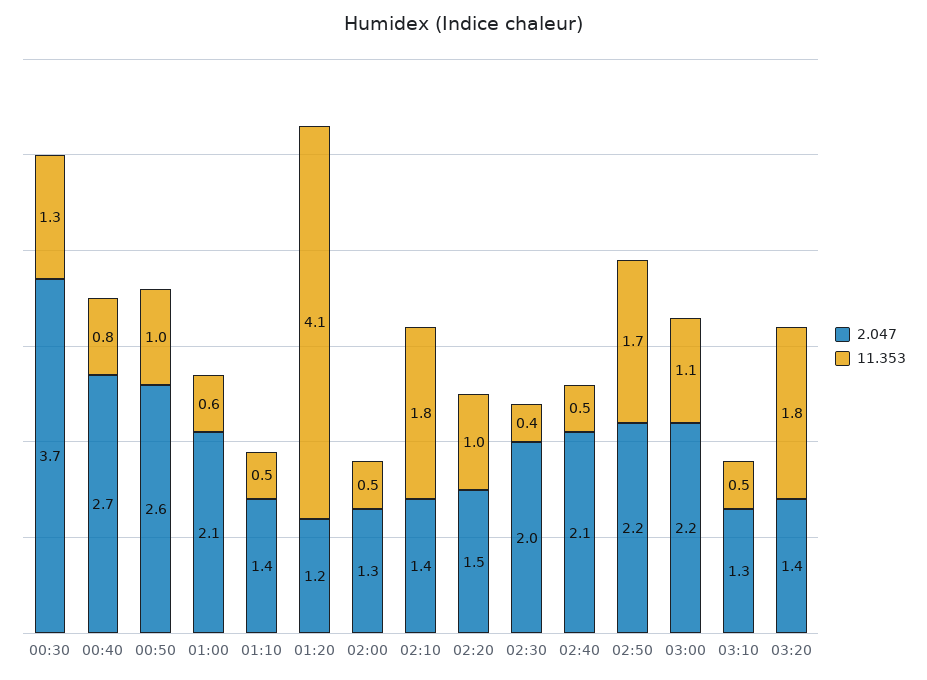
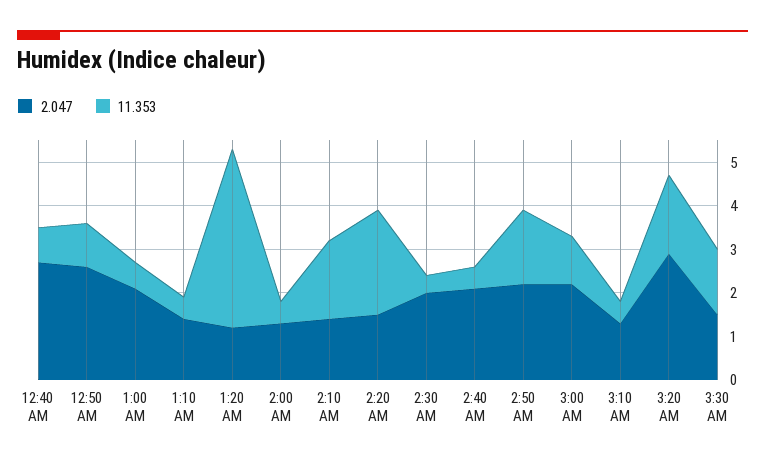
2.047, 00:30: 3.7 -> none
11.353, 00:30: 1.3 -> none
11.353, 02:20: 1 -> 2.5
2.047, 03:20: 1.4 -> 3
2.047, 3:30 AM: none -> 1.5
11.353, 3:30 AM: none -> 1.5

